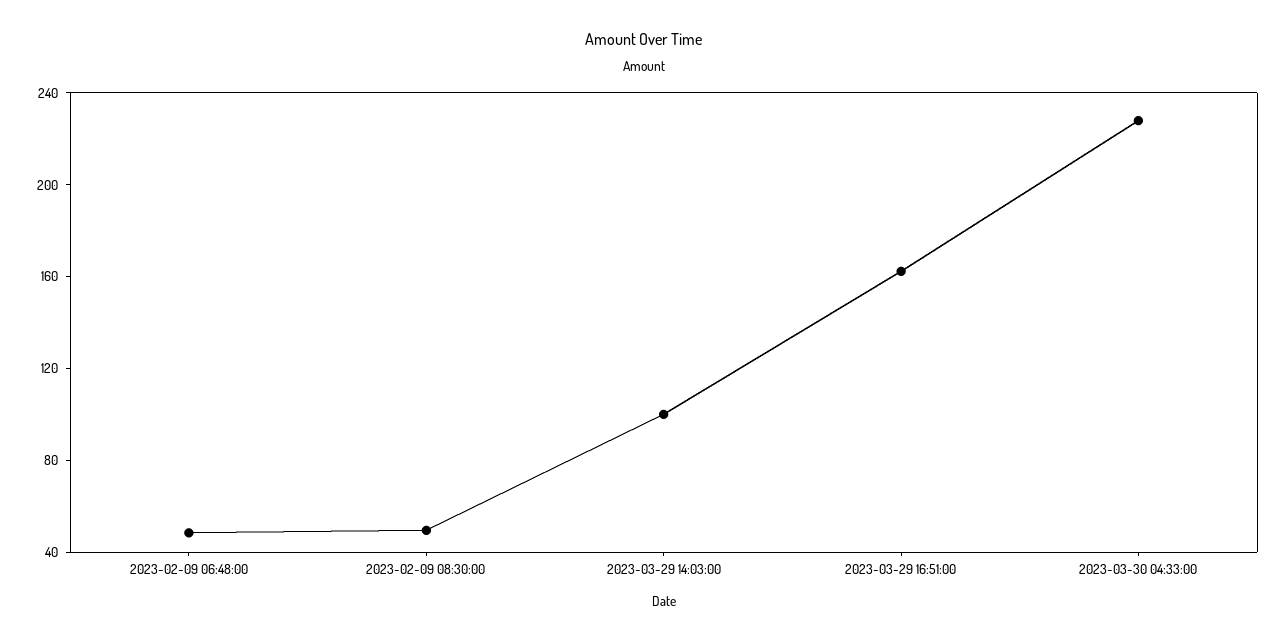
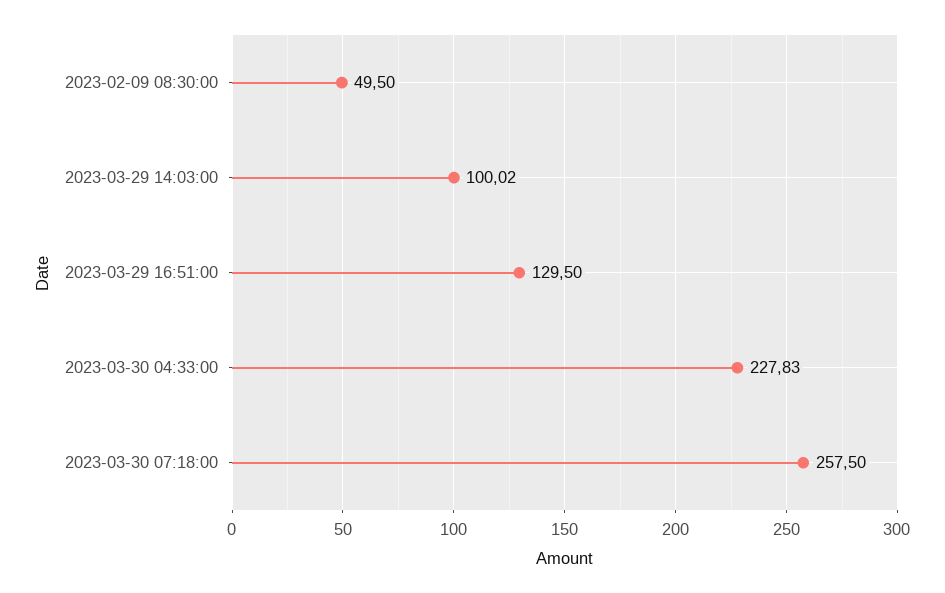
2023-02-09 06:48:00: 50 -> none
2023-03-29 16:51:00: 160 -> 129.5
2023-03-30 07:18:00: none -> 257.5

